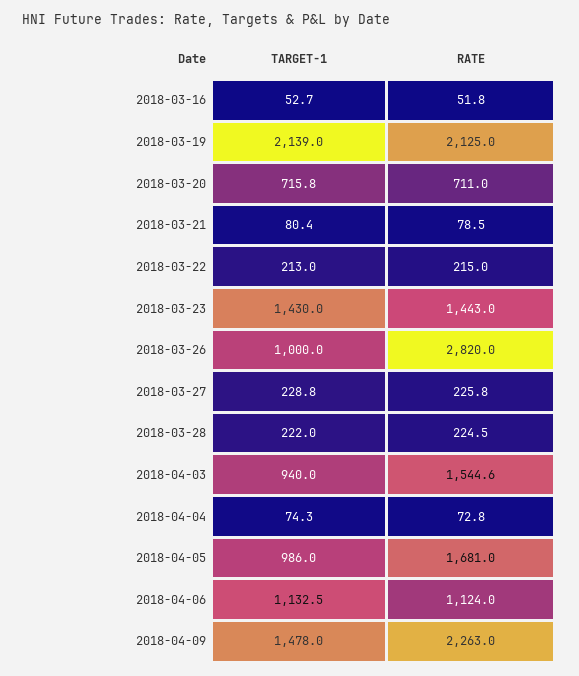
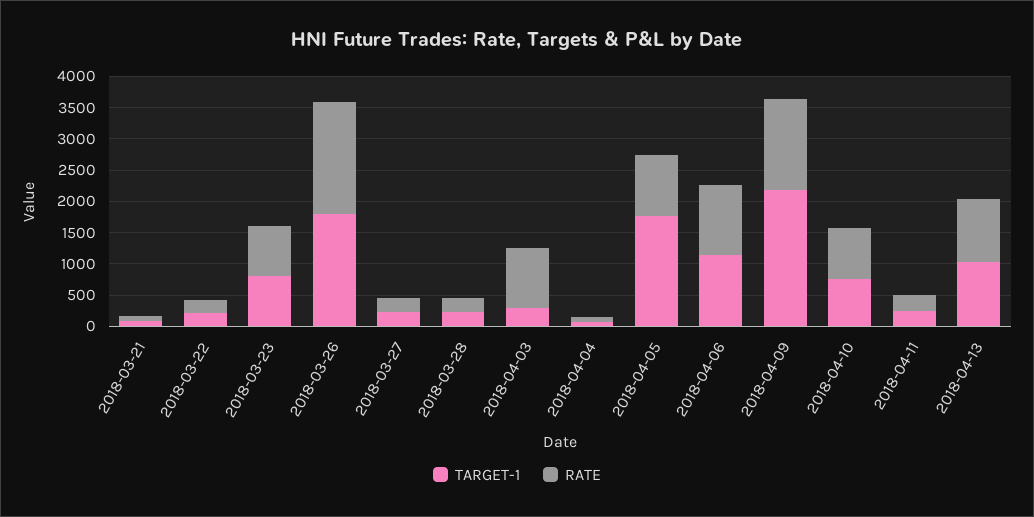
TARGET-1, 2018-03-16: 52.7 -> none
RATE, 2018-03-16: 51.8 -> none
TARGET-1, 2018-03-19: 2139 -> none
RATE, 2018-03-19: 2125 -> none
TARGET-1, 2018-03-20: 715.8 -> none
RATE, 2018-03-20: 711 -> none
TARGET-1, 2018-03-23: 1430 -> 750
RATE, 2018-03-23: 1443 -> 750
TARGET-1, 2018-03-26: 1000 -> 1750
RATE, 2018-03-26: 2820 -> 1750
TARGET-1, 2018-04-03: 940 -> 250
RATE, 2018-04-03: 1544.6 -> 1000
TARGET-1, 2018-04-05: 986 -> 1750
RATE, 2018-04-05: 1681 -> 1000
TARGET-1, 2018-04-09: 1478 -> 2250
RATE, 2018-04-09: 2263 -> 1500
TARGET-1, 2018-04-10: none -> 750
RATE, 2018-04-10: none -> 750
TARGET-1, 2018-04-11: none -> 250
RATE, 2018-04-11: none -> 250
TARGET-1, 2018-04-13: none -> 1000
RATE, 2018-04-13: none -> 1000

